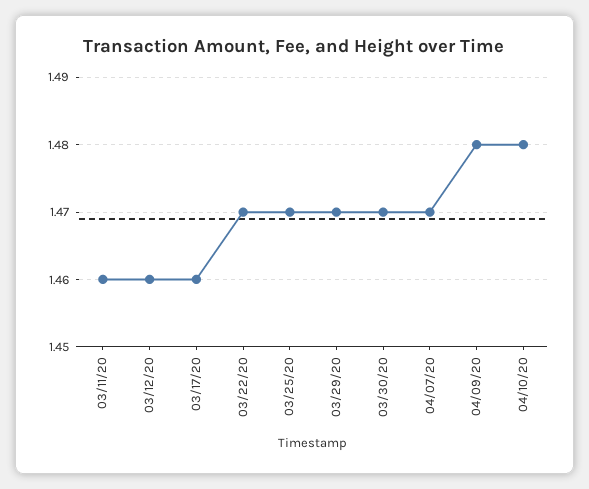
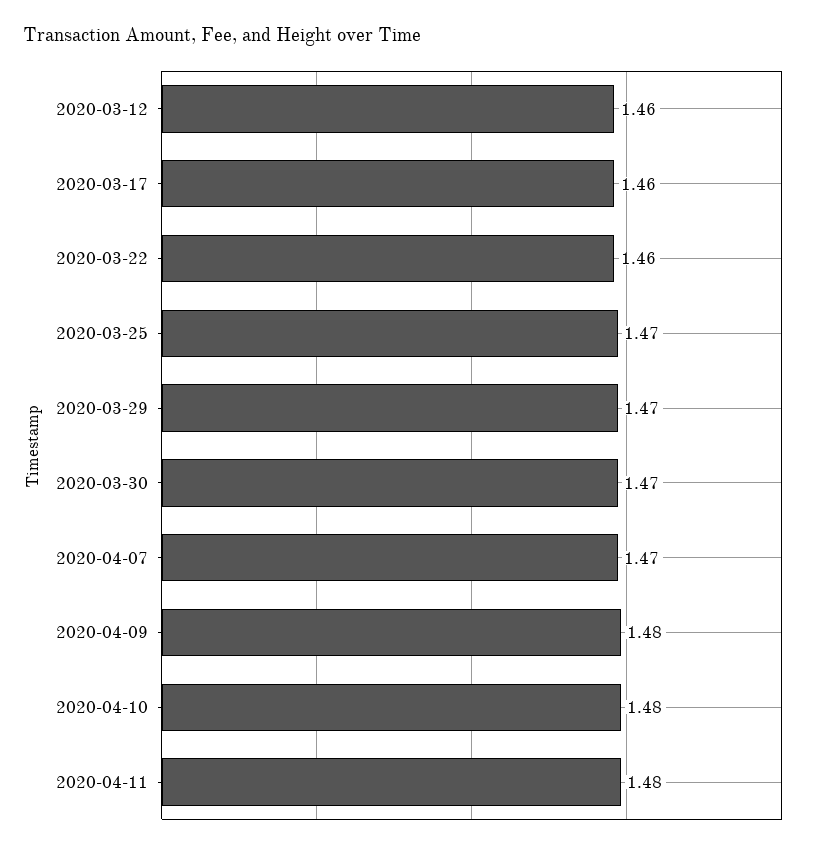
03/11/20: 1.46 -> none
03/22/20: 1.47 -> 1.46
2020-04-11: none -> 1.48

